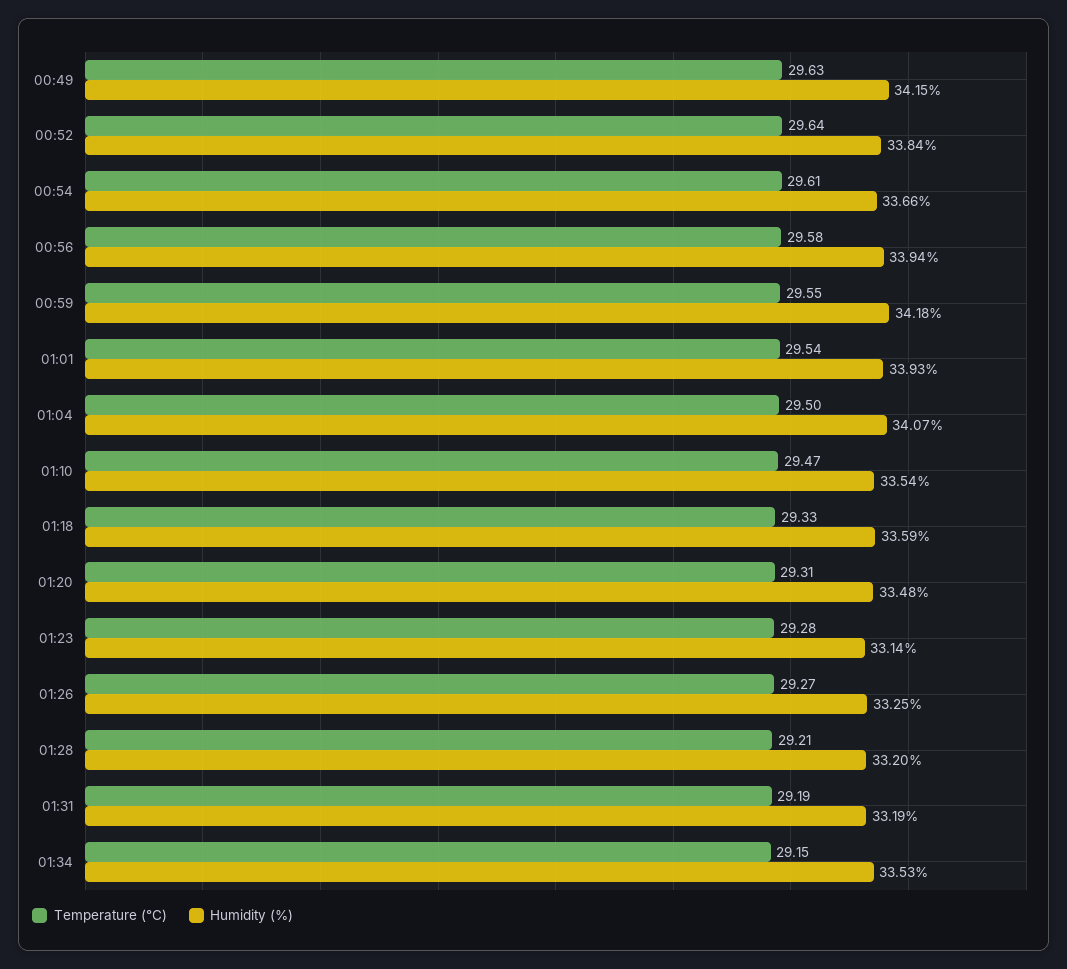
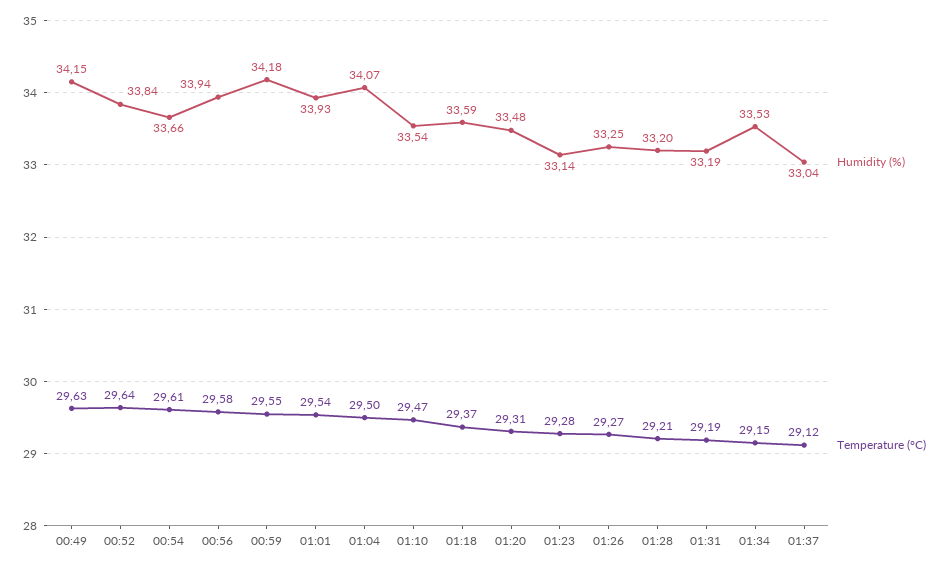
Temperature (°C), 01:18: 29.33 -> 29.37
Humidity (%), 01:37: none -> 33.04
Temperature (°C), 01:37: none -> 29.12

